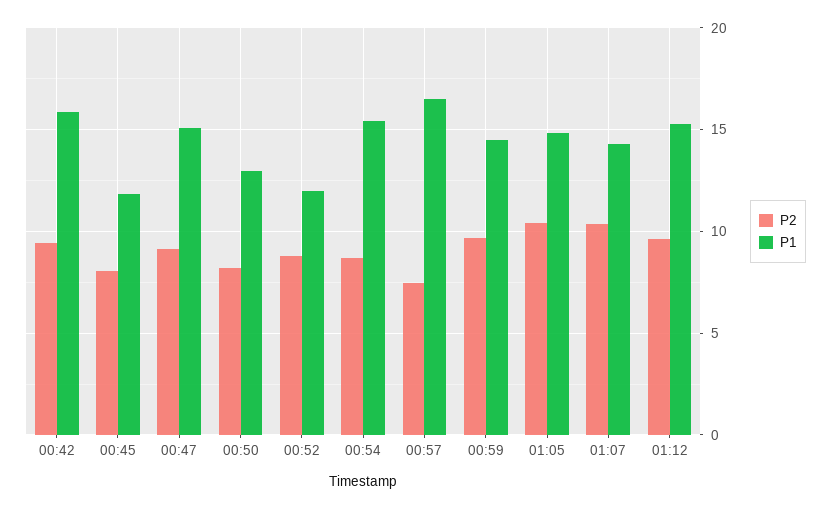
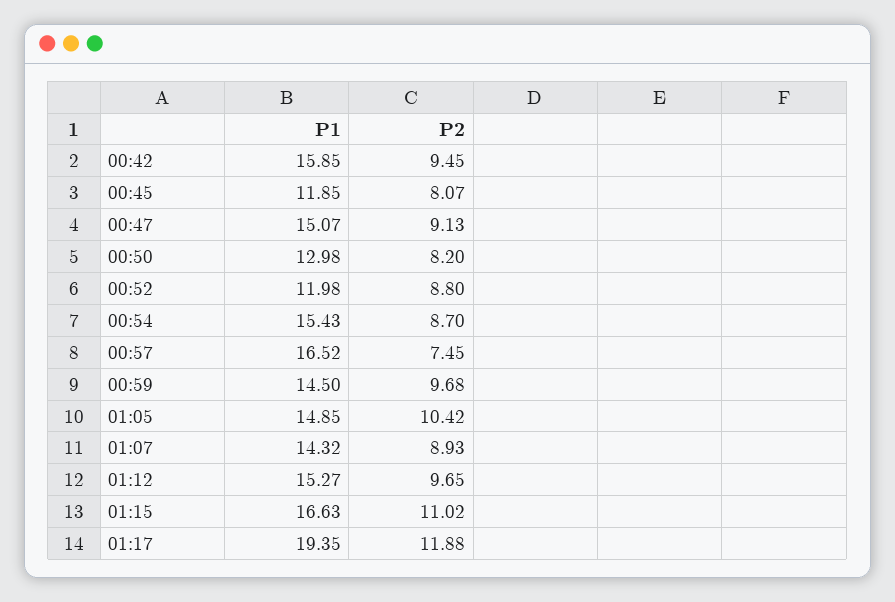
P2, 01:07: 10.5 -> 8.93
P1, 01:15: none -> 16.63
P2, 01:15: none -> 11.02
P1, 01:17: none -> 19.35
P2, 01:17: none -> 11.88

